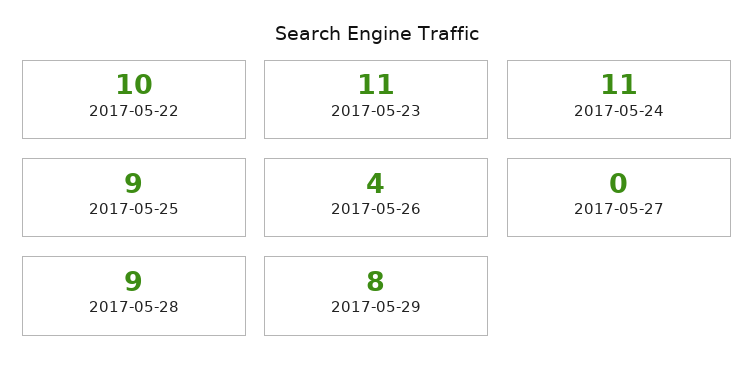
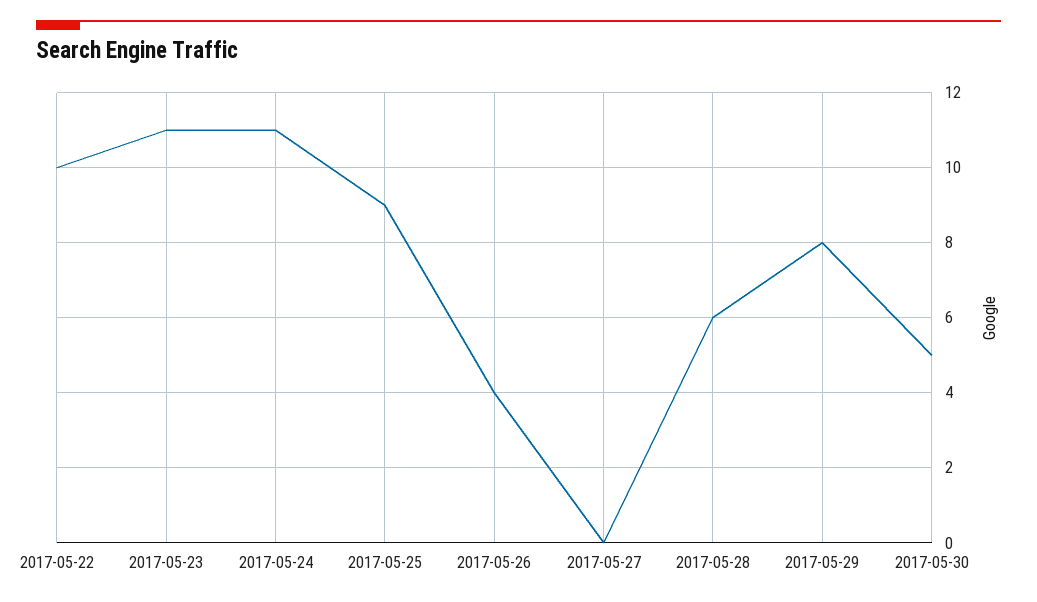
2017-05-28: 9 -> 6
2017-05-30: none -> 5

